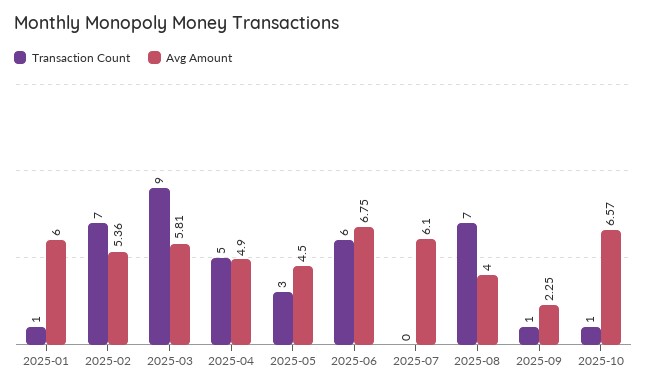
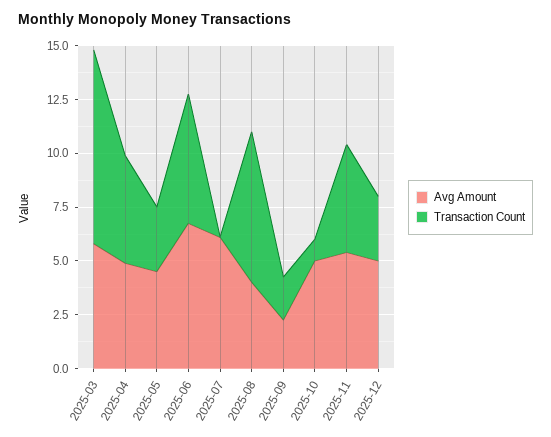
Transaction Count, 2025-01: 1 -> none
Avg Amount, 2025-01: 6 -> none
Transaction Count, 2025-02: 7 -> none
Avg Amount, 2025-02: 5.36 -> none
Transaction Count, 2025-09: 1 -> 2
Avg Amount, 2025-10: 6.57 -> 5
Avg Amount, 2025-11: none -> 5.5
Transaction Count, 2025-11: none -> 5
Avg Amount, 2025-12: none -> 5
Transaction Count, 2025-12: none -> 3

